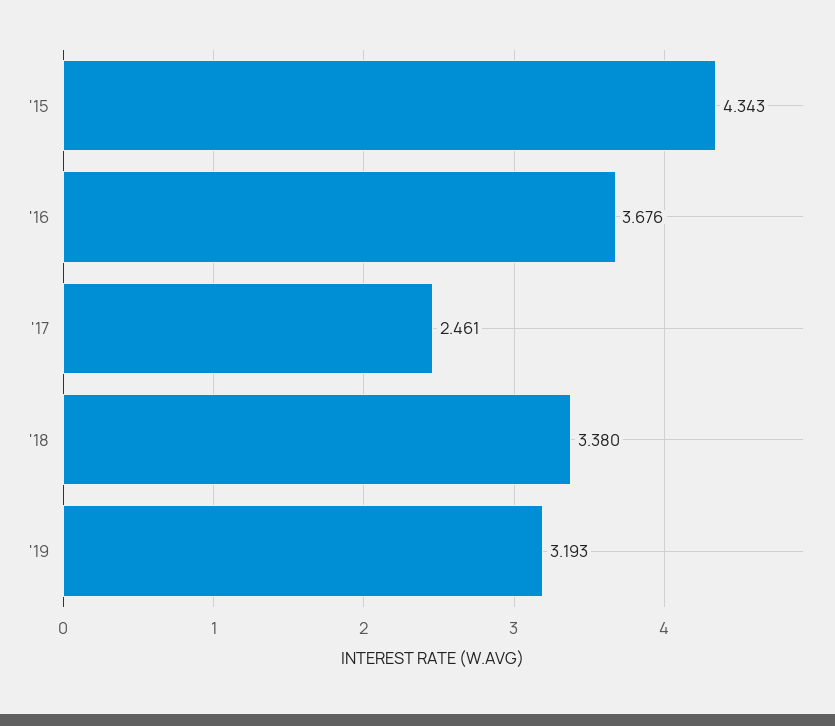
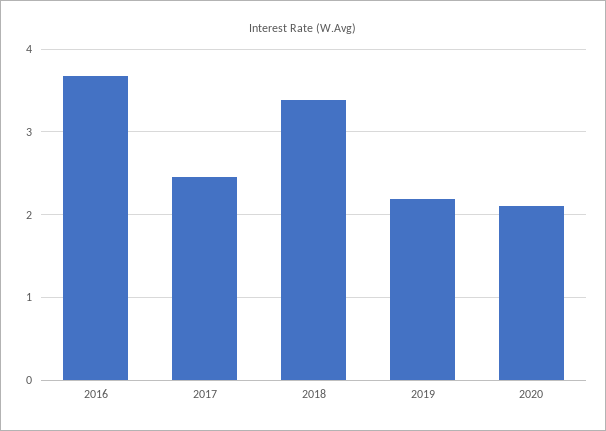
'15: 4.343 -> none
'19: 3.193 -> 2.2
2020: none -> 2.1

